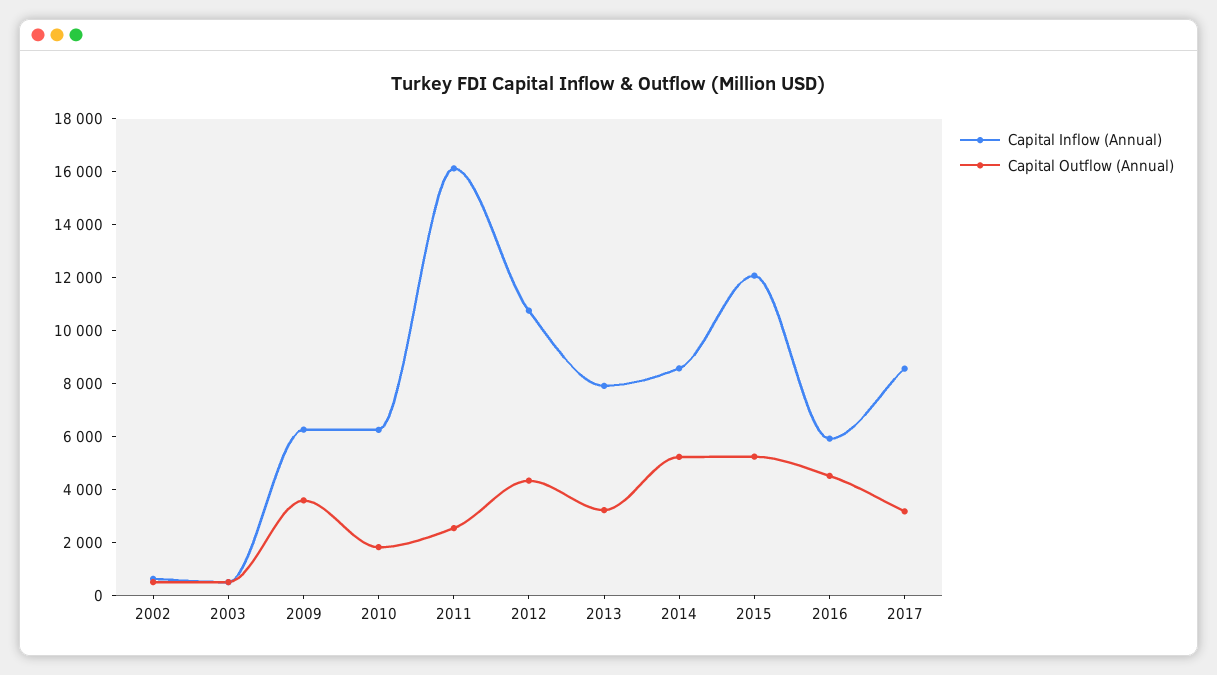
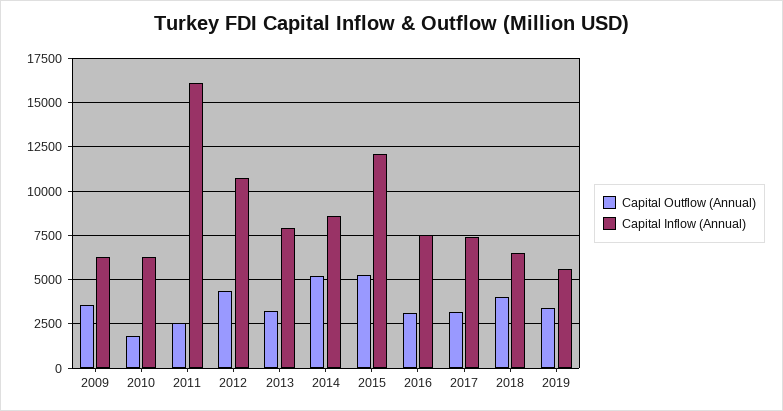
Capital Inflow (Annual), 2002: 500 -> none
Capital Outflow (Annual), 2002: 500 -> none
Capital Inflow (Annual), 2003: 500 -> none
Capital Outflow (Annual), 2003: 500 -> none
Capital Inflow (Annual), 2016: 6000 -> 7500
Capital Outflow (Annual), 2016: 4500 -> 3000
Capital Inflow (Annual), 2017: 8500 -> 7500
Capital Outflow (Annual), 2018: none -> 4000
Capital Inflow (Annual), 2018: none -> 6500
Capital Outflow (Annual), 2019: none -> 3500
Capital Inflow (Annual), 2019: none -> 5500

